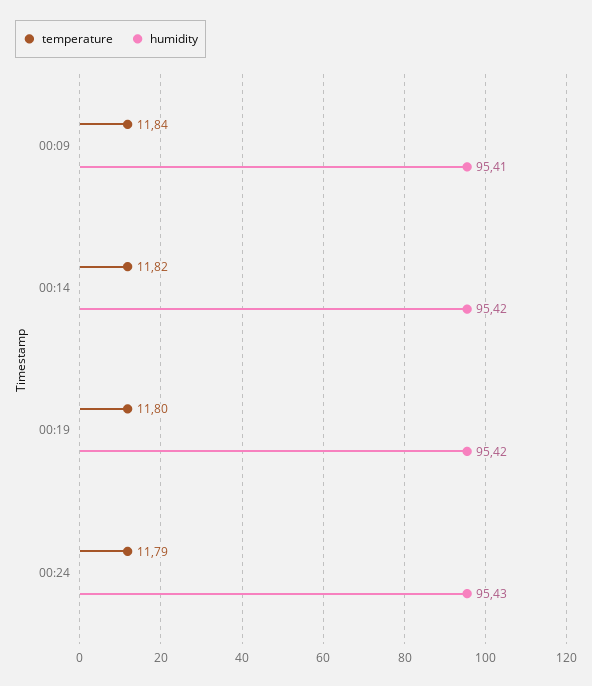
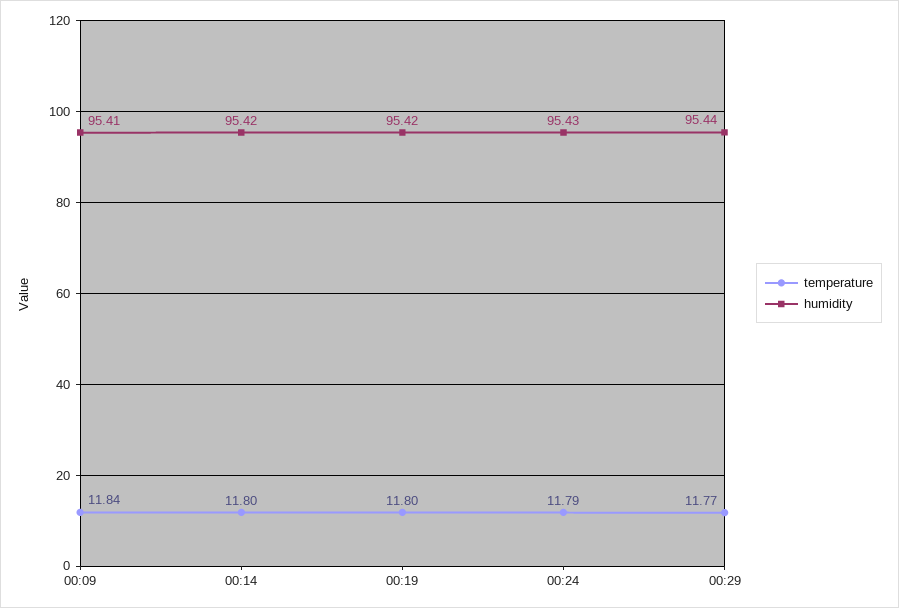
temperature, 00:14: 11.82 -> 11.8
temperature, 00:29: none -> 11.77
humidity, 00:29: none -> 95.44

